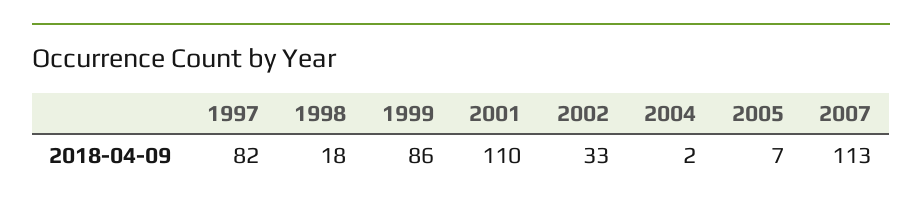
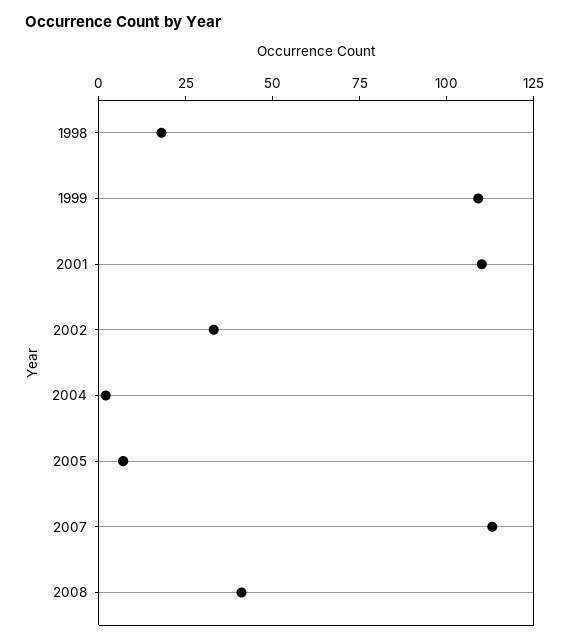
1997: 82 -> none
1999: 86 -> 110
2008: none -> 40

